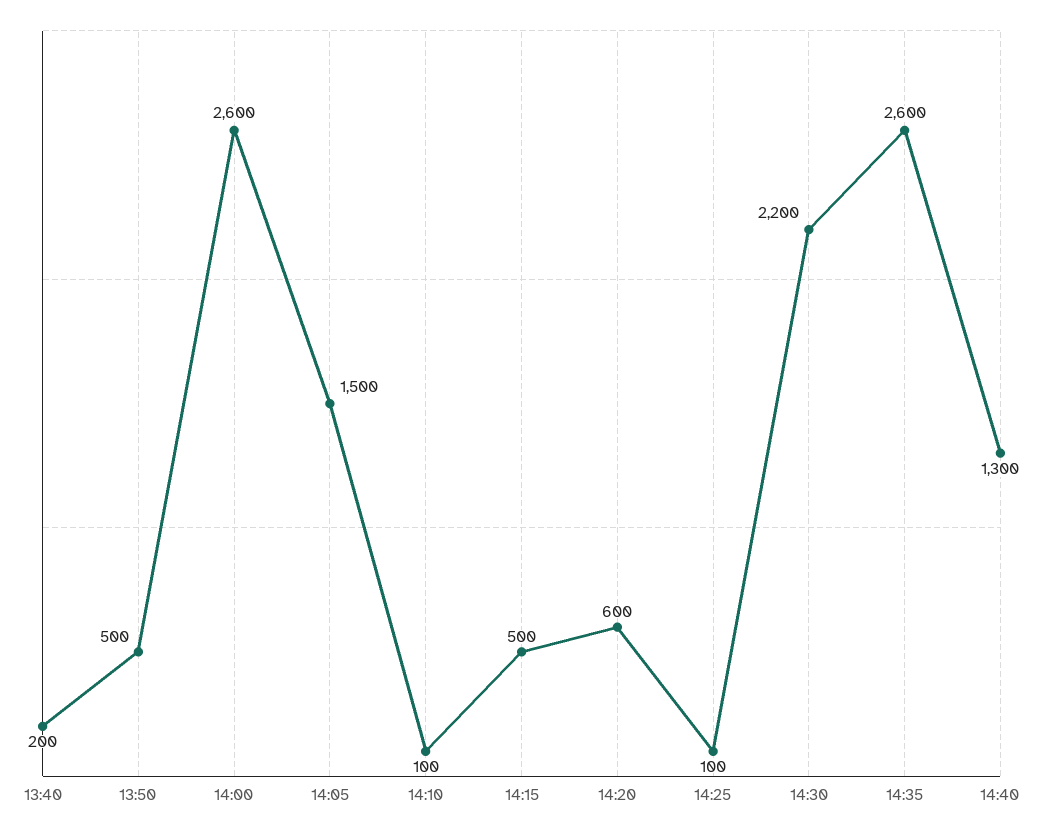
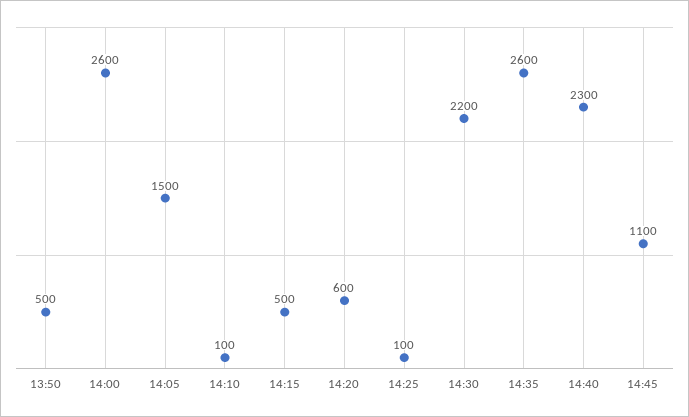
13:40: 200 -> none
14:40: 1300 -> 2300
14:45: none -> 1100

